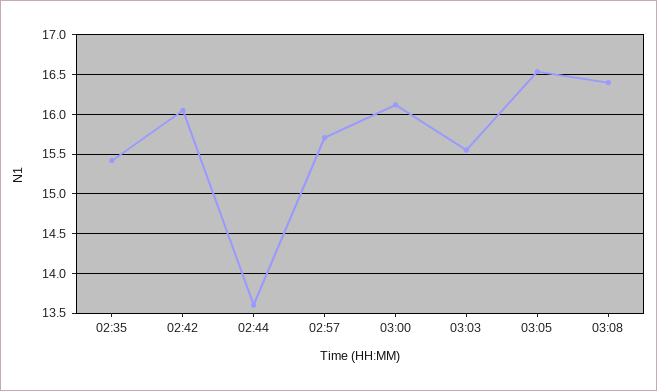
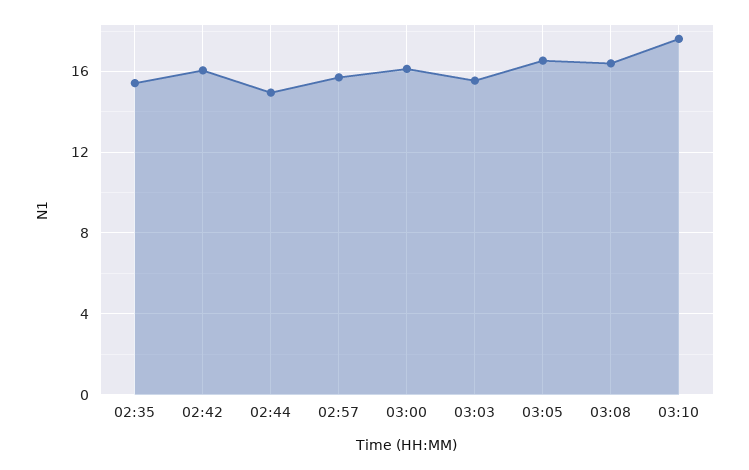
02:44: 13.6 -> 15
03:10: none -> 17.5

